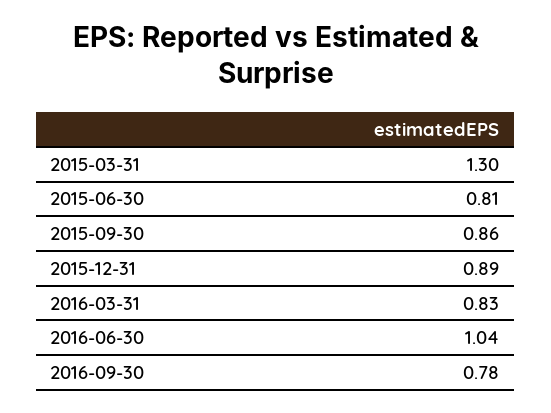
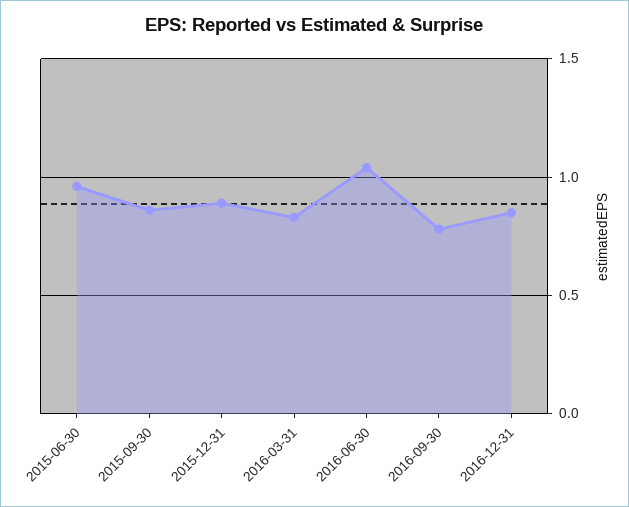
2015-03-31: 1.3 -> none
2015-06-30: 0.81 -> 0.95
2016-12-31: none -> 0.85

